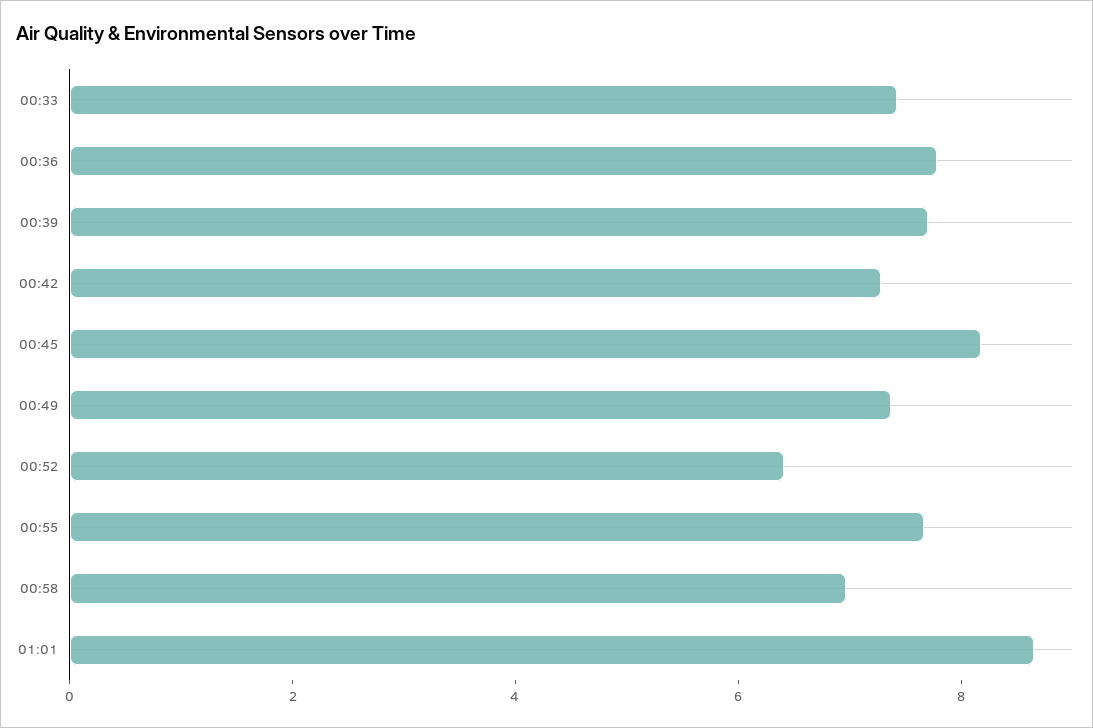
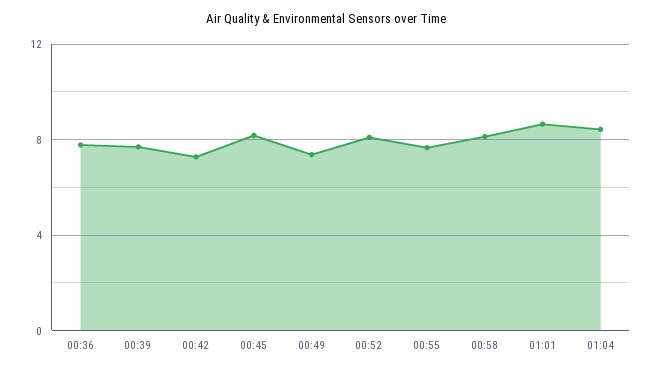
00:33: 7.5 -> none
00:52: 6.5 -> 8
00:58: 7 -> 8
01:04: none -> 8.5

